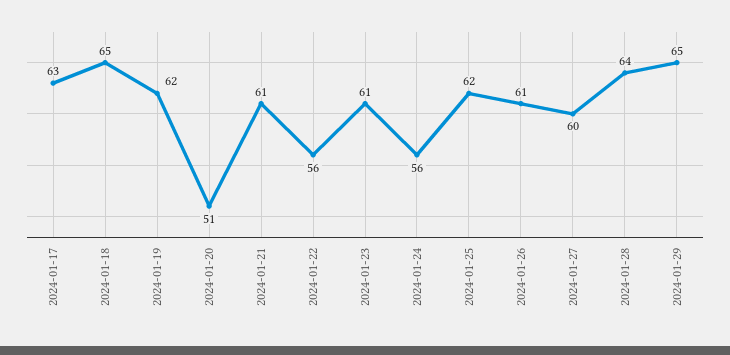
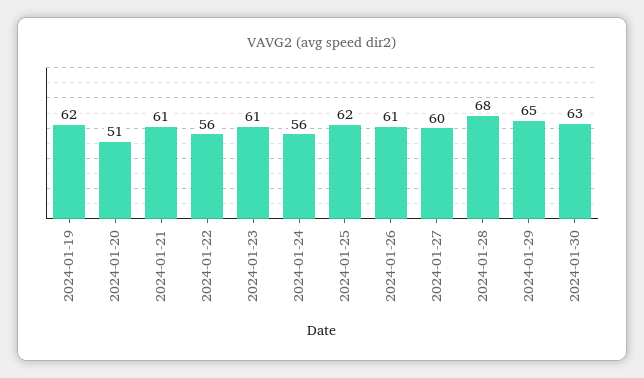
2024-01-17: 63 -> none
2024-01-18: 65 -> none
2024-01-28: 64 -> 68
2024-01-30: none -> 63

